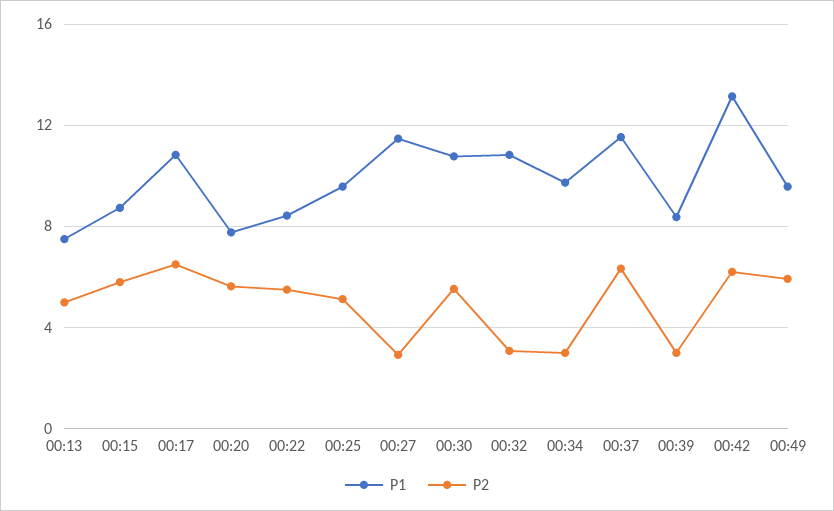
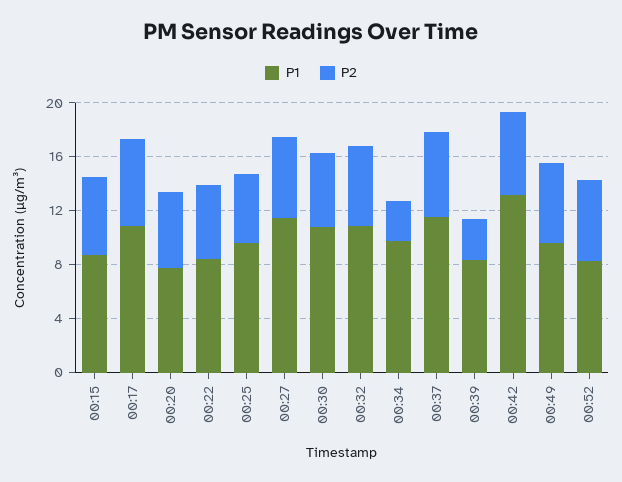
P1, 00:13: 7.5 -> none
P2, 00:13: 5 -> none
P2, 00:27: 3 -> 6
P2, 00:32: 3 -> 6
P1, 00:52: none -> 8
P2, 00:52: none -> 6

